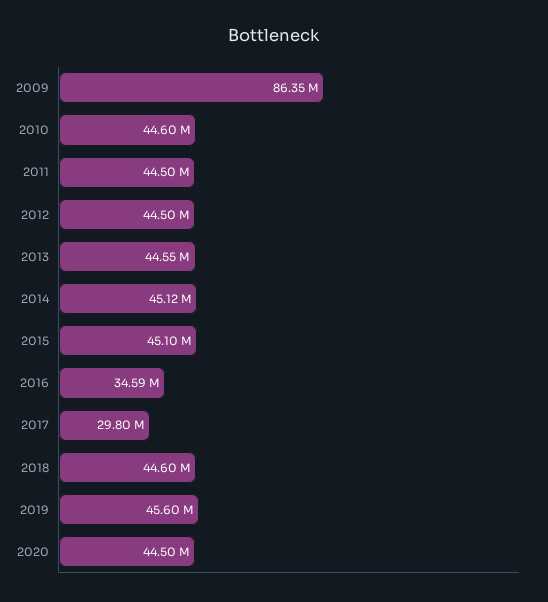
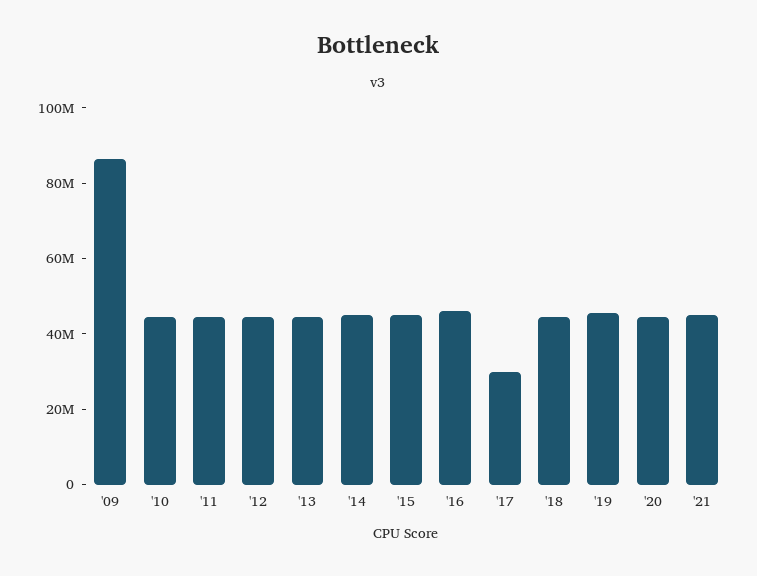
2016: 34590000 -> 45000000
'21: none -> 45000000

